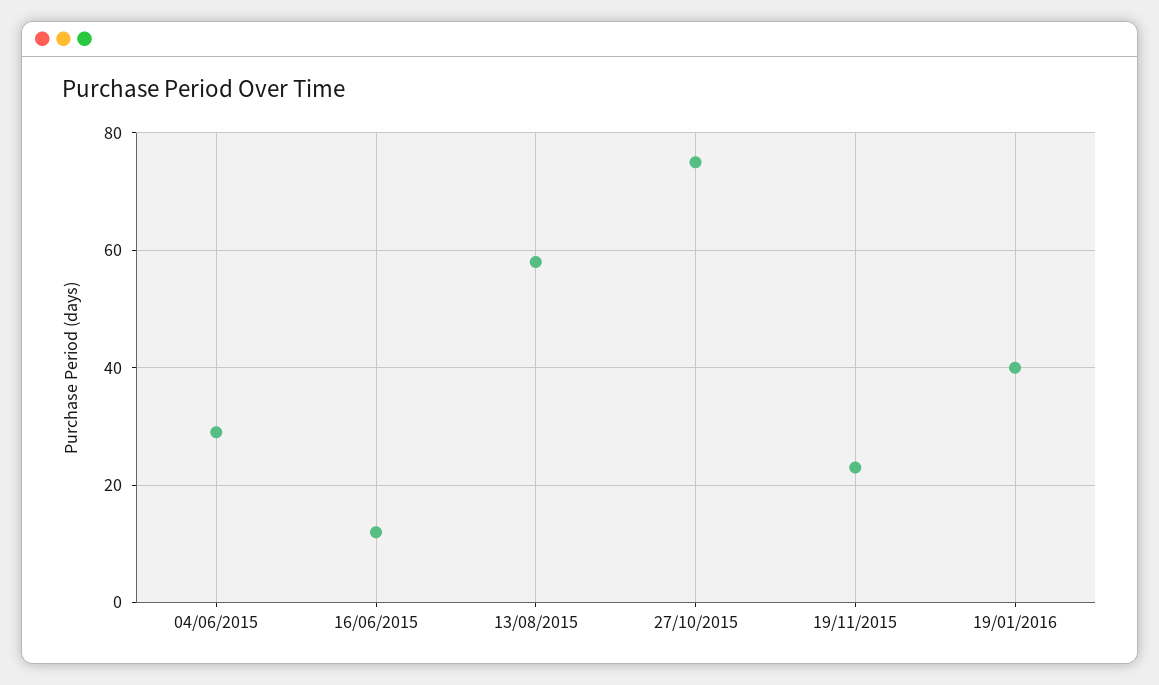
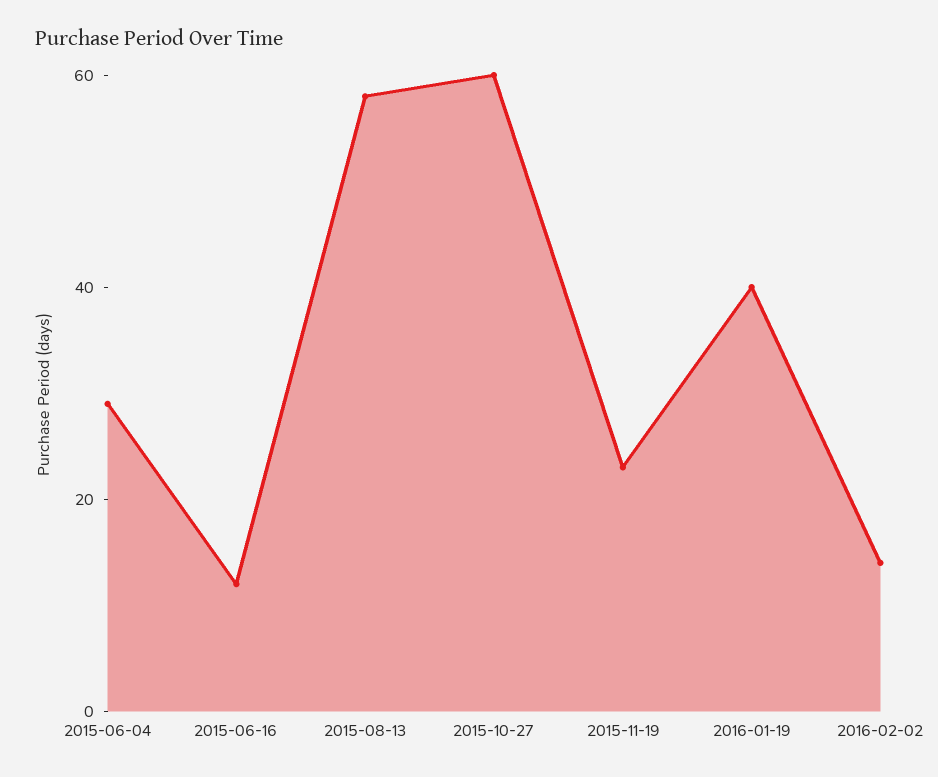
27/10/2015: 75 -> 60
2016-02-02: none -> 15

